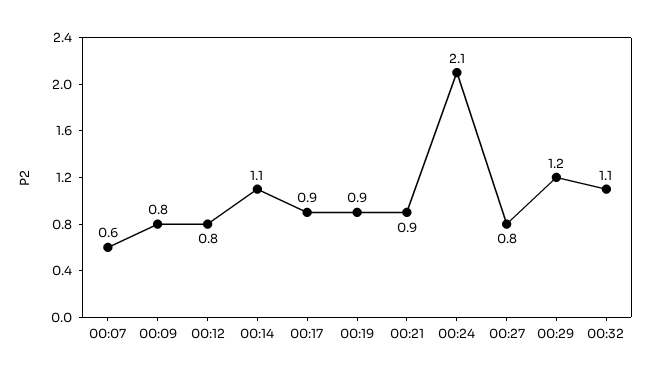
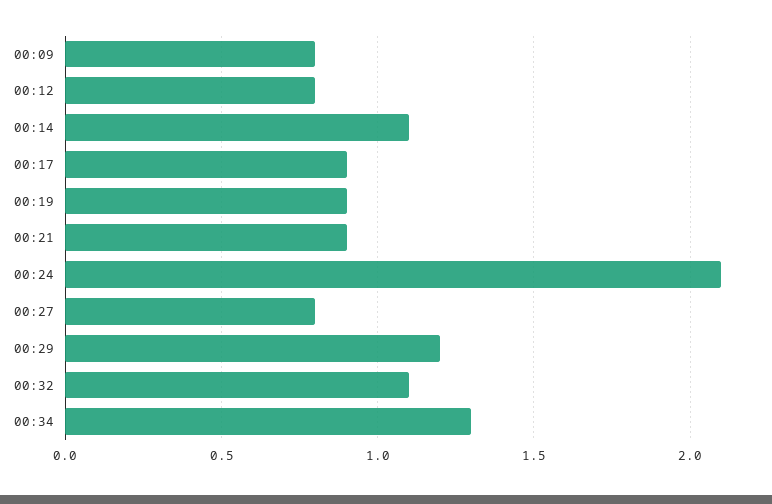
00:07: 0.6 -> none
00:34: none -> 1.3

